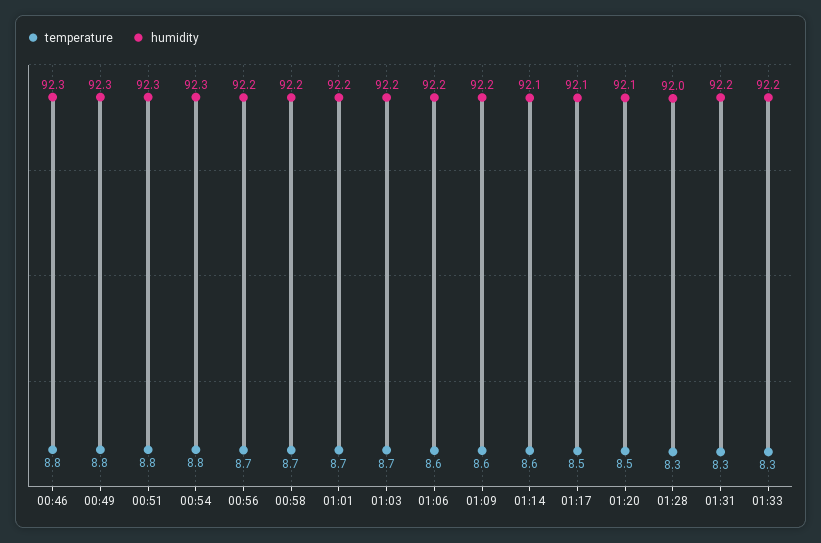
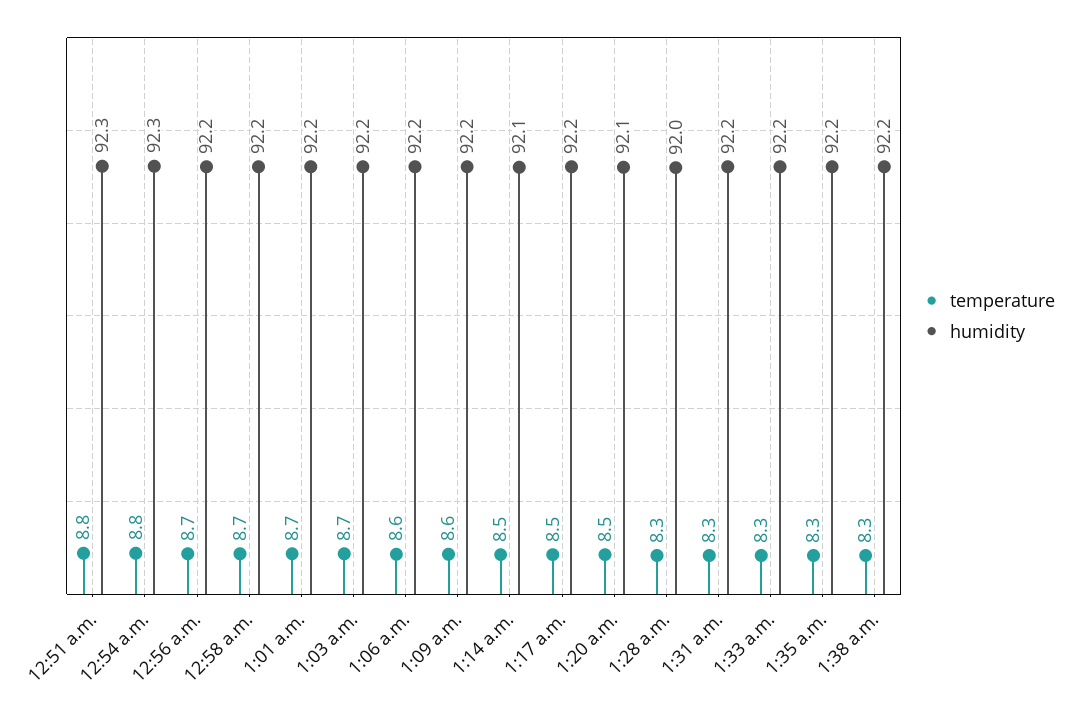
temperature, 00:46: 8.8 -> none
humidity, 00:46: 92.3 -> none
temperature, 00:49: 8.8 -> none
humidity, 00:49: 92.3 -> none
temperature, 01:14: 8.6 -> 8.5
humidity, 01:17: 92.1 -> 92.2
temperature, 1:35 a.m.: none -> 8.3
humidity, 1:35 a.m.: none -> 92.2
temperature, 1:38 a.m.: none -> 8.3
humidity, 1:38 a.m.: none -> 92.2

